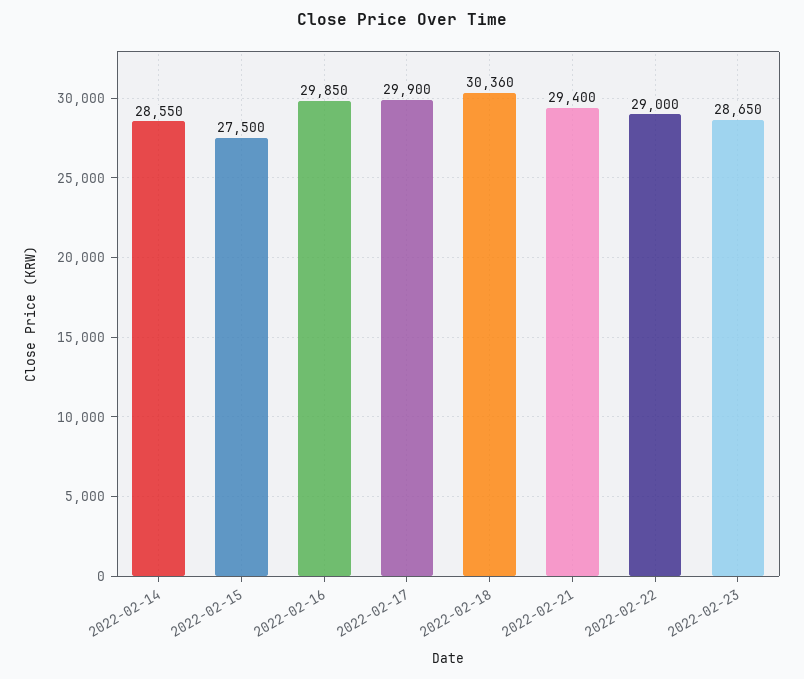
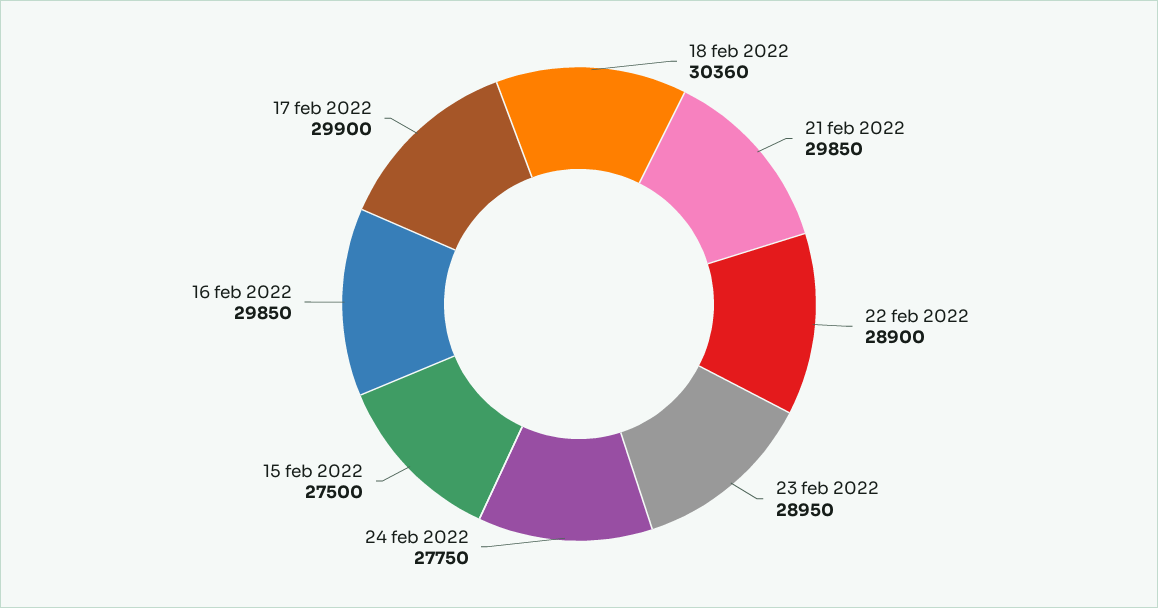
2022-02-14: 28550 -> none
2022-02-21: 29400 -> 29850
2022-02-22: 29000 -> 28900
2022-02-23: 28650 -> 28950
24 feb 2022: none -> 27750

